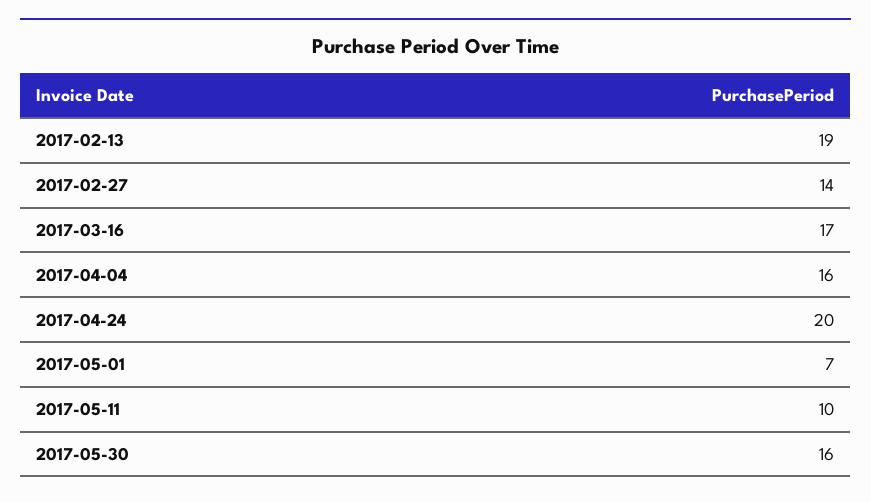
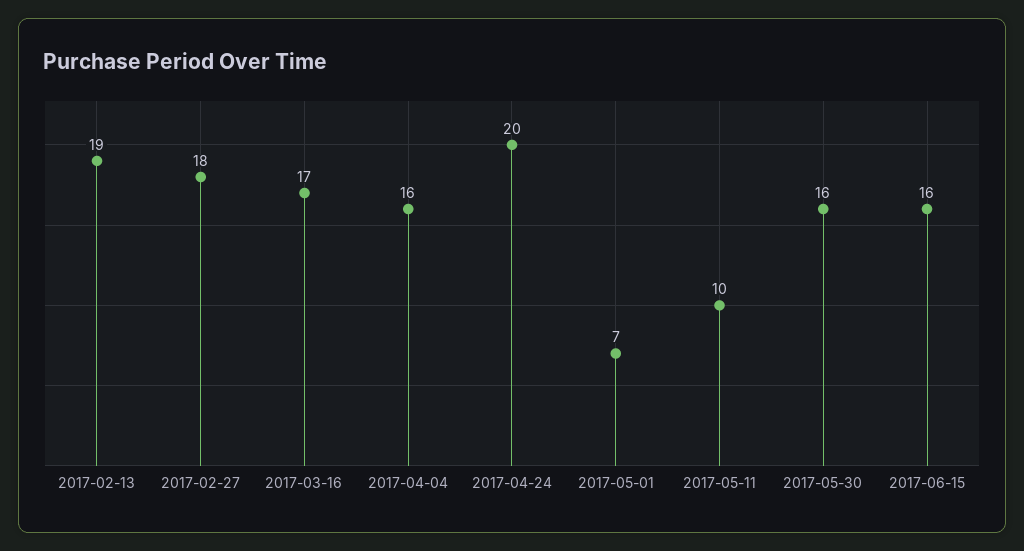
2017-02-27: 14 -> 18
2017-06-15: none -> 16

